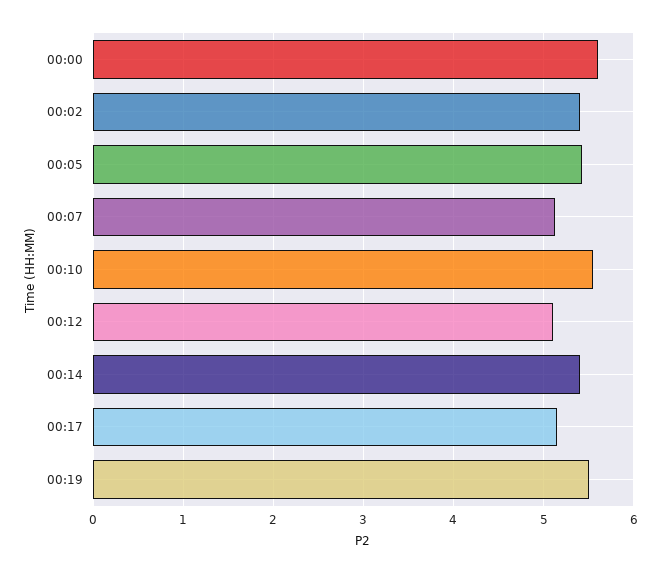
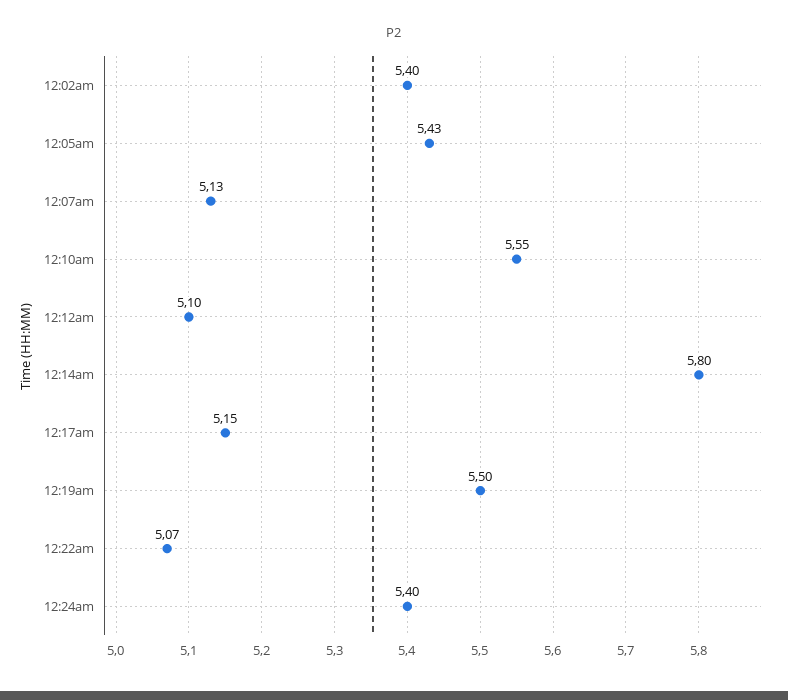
00:00: 5.6 -> none
00:14: 5.4 -> 5.8
12:22am: none -> 5.07
12:24am: none -> 5.4

